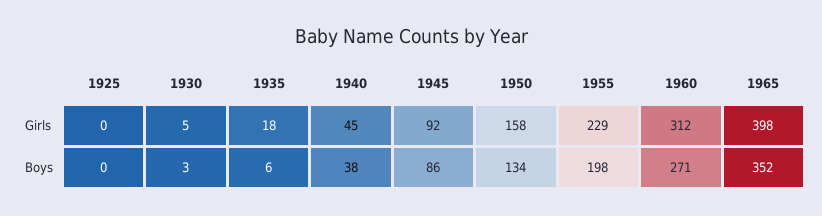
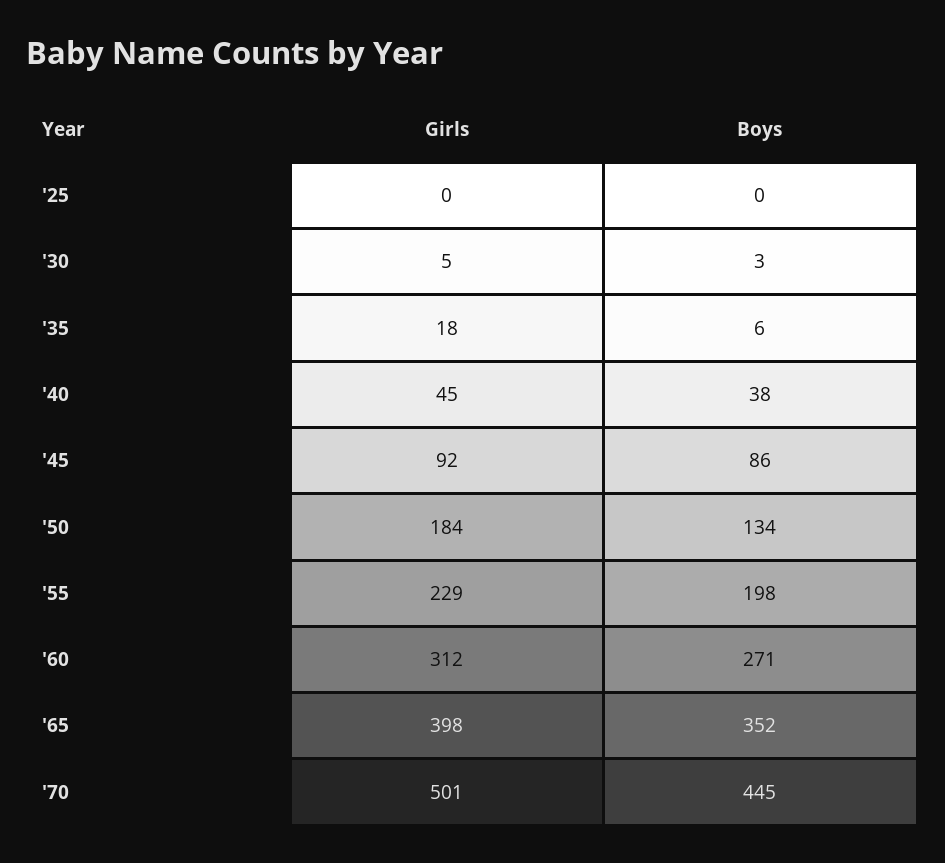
1950, Girls: 158 -> 184
'70, Girls: none -> 501
'70, Boys: none -> 445

